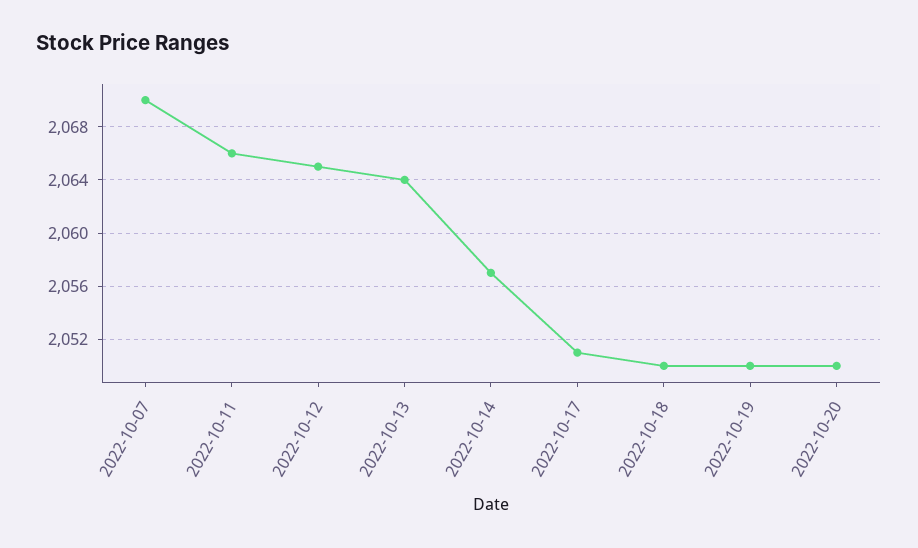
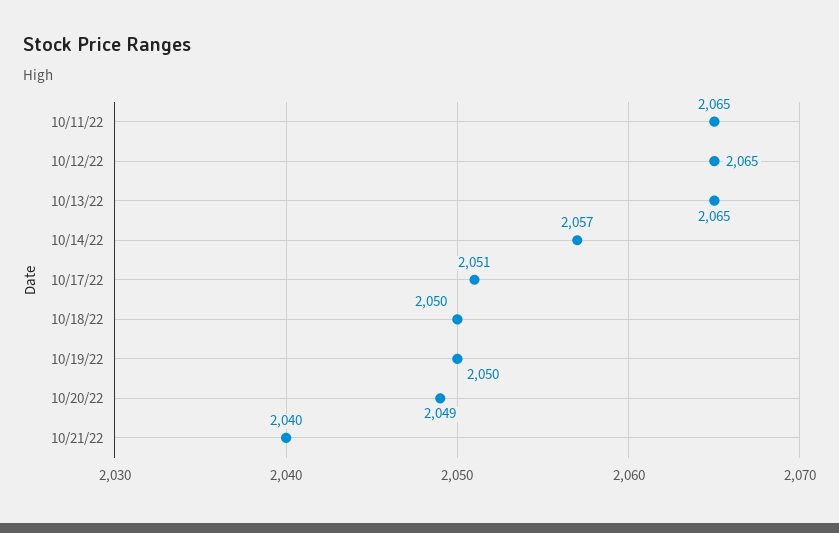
2022-10-07: 2070 -> none
2022-10-11: 2066 -> 2065
2022-10-13: 2064 -> 2065
2022-10-20: 2050 -> 2049
10/21/22: none -> 2040

